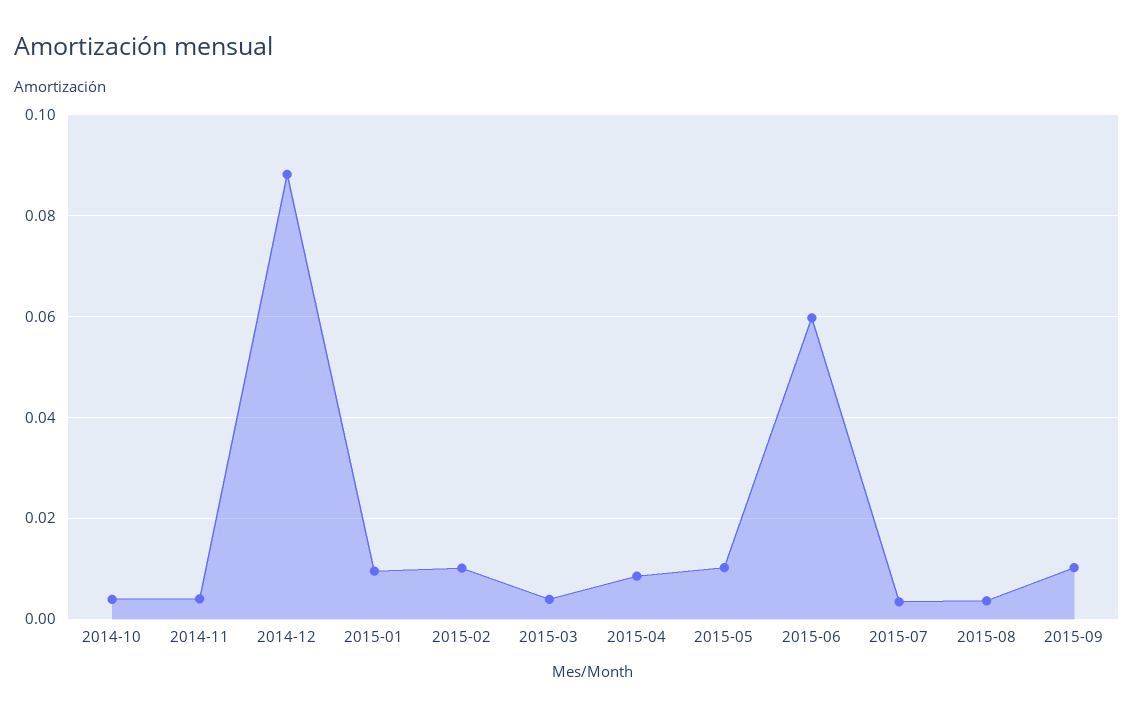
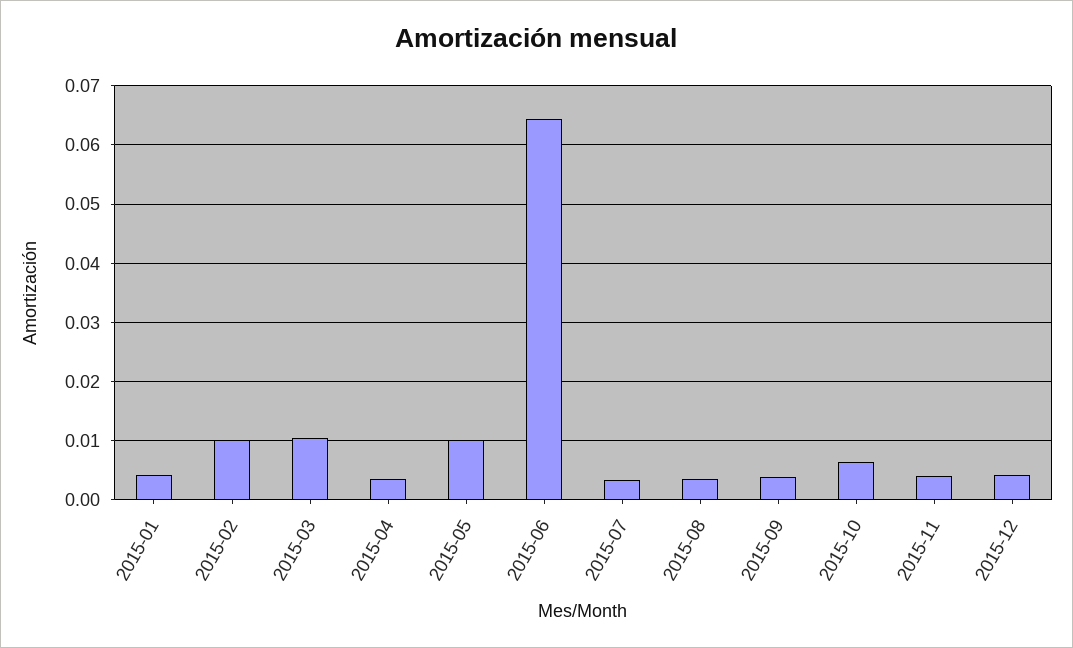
2014-10: 0.004 -> none
2014-11: 0.004 -> none
2014-12: 0.088 -> none
2015-01: 0.01 -> 0.004
2015-03: 0.004 -> 0.01
2015-04: 0.008 -> 0.004
2015-06: 0.06 -> 0.064
2015-09: 0.01 -> 0.004
2015-10: none -> 0.006
2015-11: none -> 0.004
2015-12: none -> 0.004

